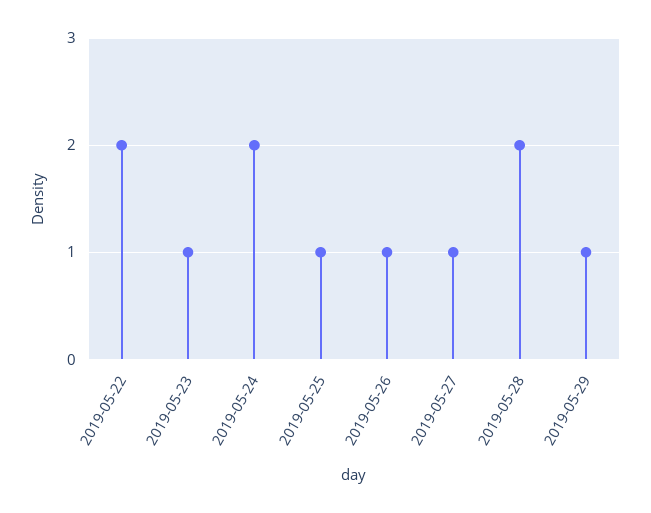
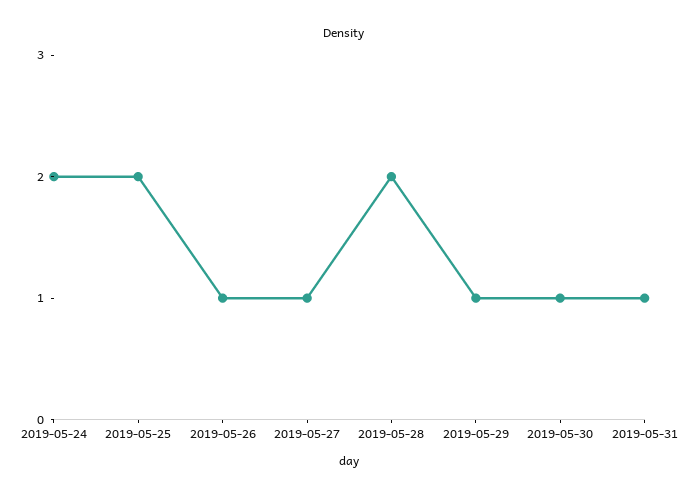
2019-05-22: 2 -> none
2019-05-23: 1 -> none
2019-05-25: 1 -> 2
2019-05-30: none -> 1
2019-05-31: none -> 1

